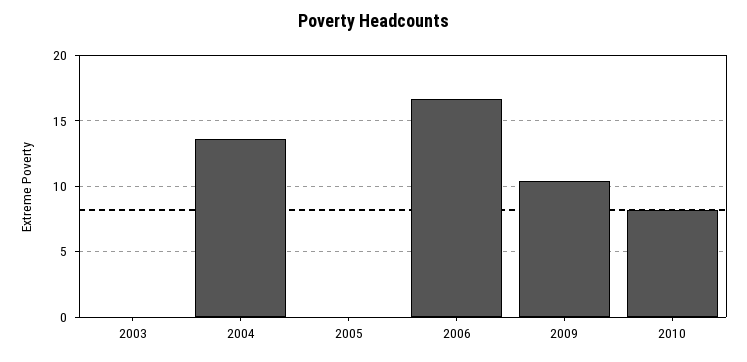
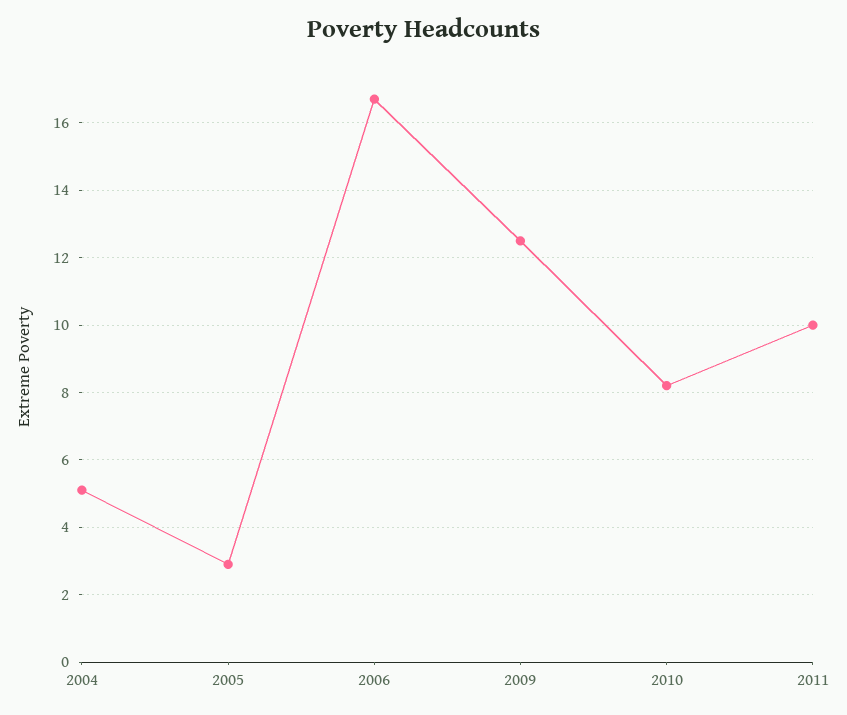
2003: 0 -> none
2004: 13.5 -> 5
2005: 0 -> 3
2009: 10.5 -> 12.5
2011: none -> 10

